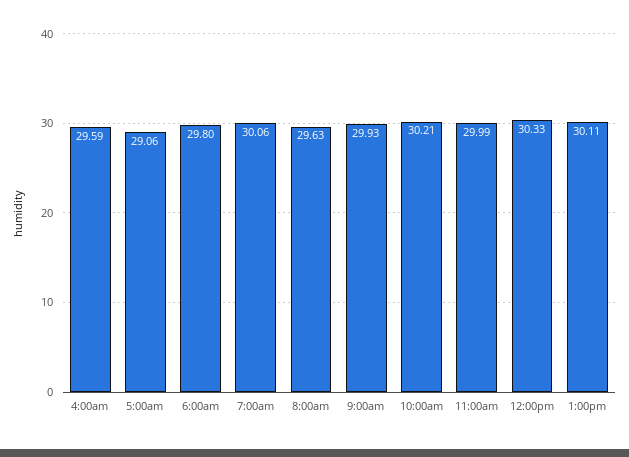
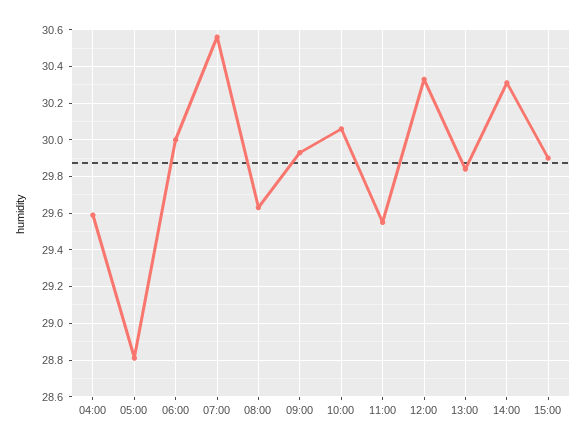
5:00am: 29.06 -> 28.8
6:00am: 29.8 -> 30
7:00am: 30.06 -> 30.55
10:00am: 30.21 -> 30.05
11:00am: 29.99 -> 29.55
1:00pm: 30.11 -> 29.85
14:00: none -> 30.3
15:00: none -> 29.9

